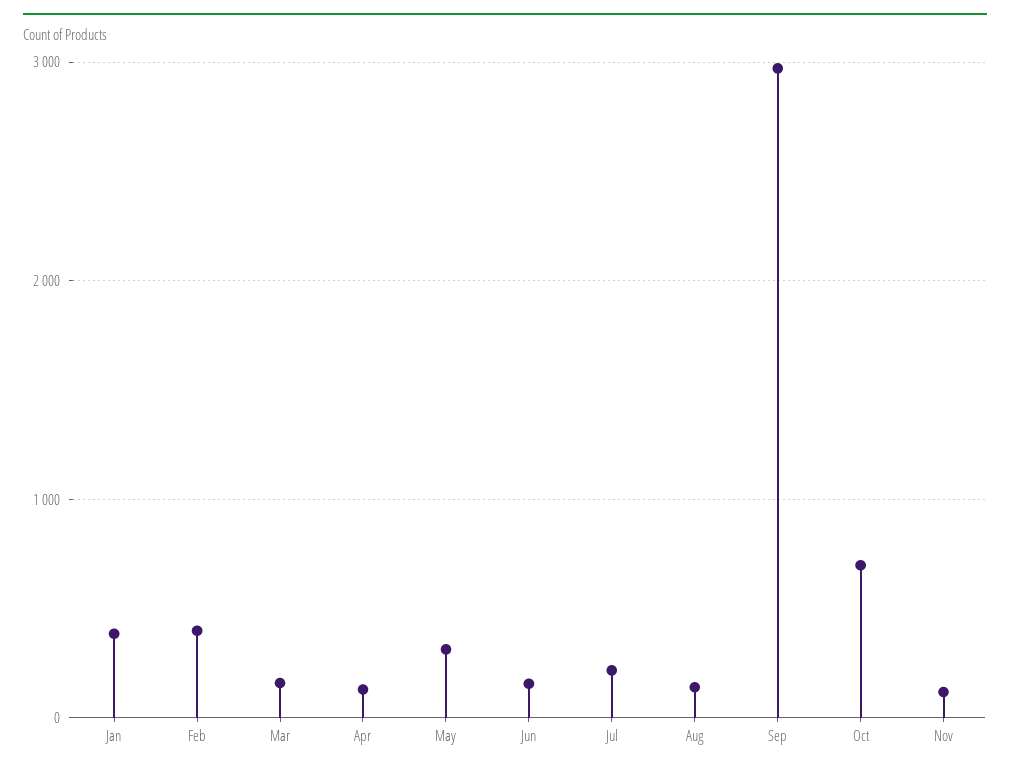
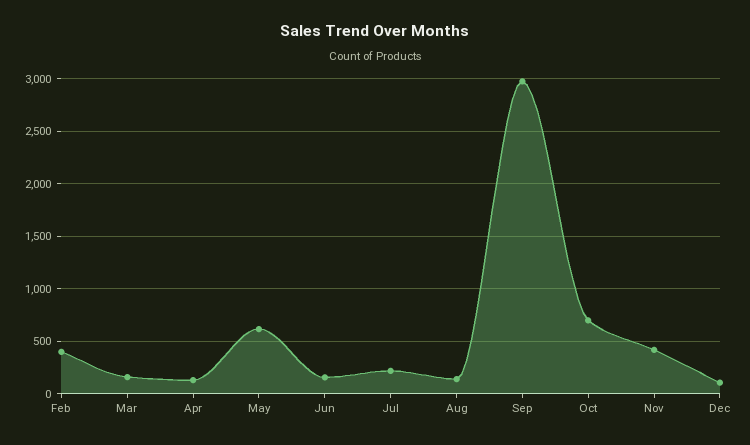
Jan: 400 -> none
May: 300 -> 600
Nov: 100 -> 400
Dec: none -> 100

